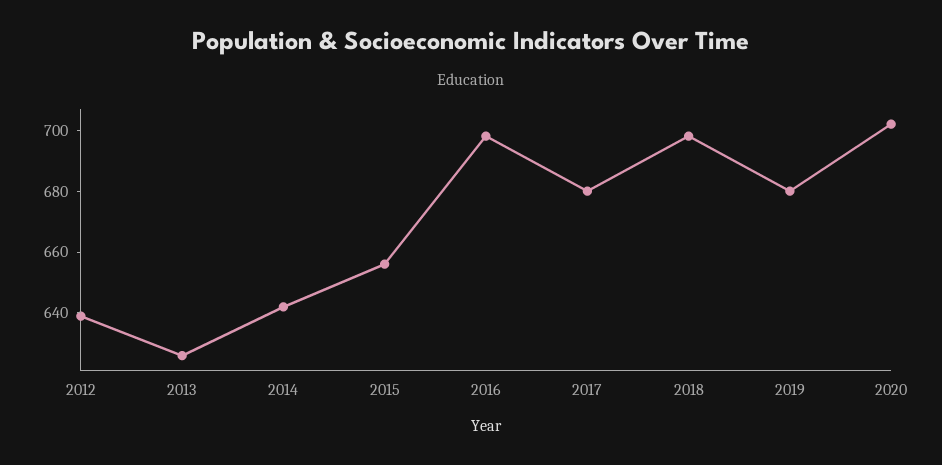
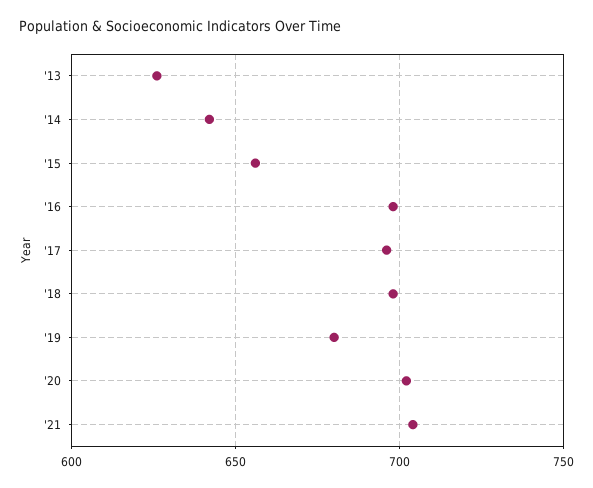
2012: 640 -> none
2017: 680 -> 695
'21: none -> 705

